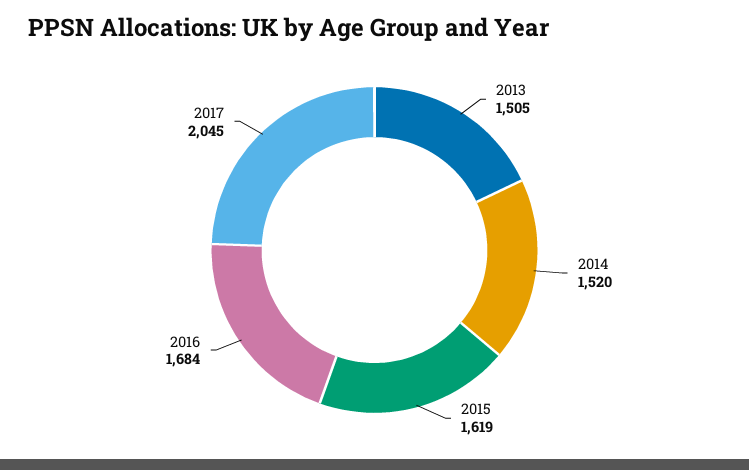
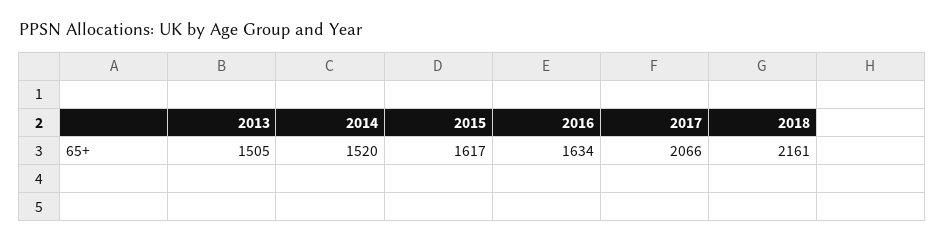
2015: 1619 -> 1617
2016: 1684 -> 1634
2017: 2045 -> 2066
2018: none -> 2161

